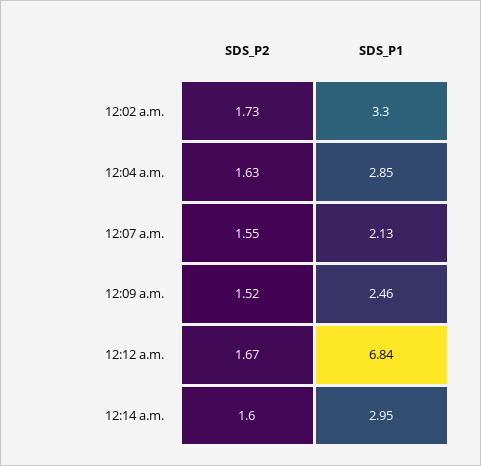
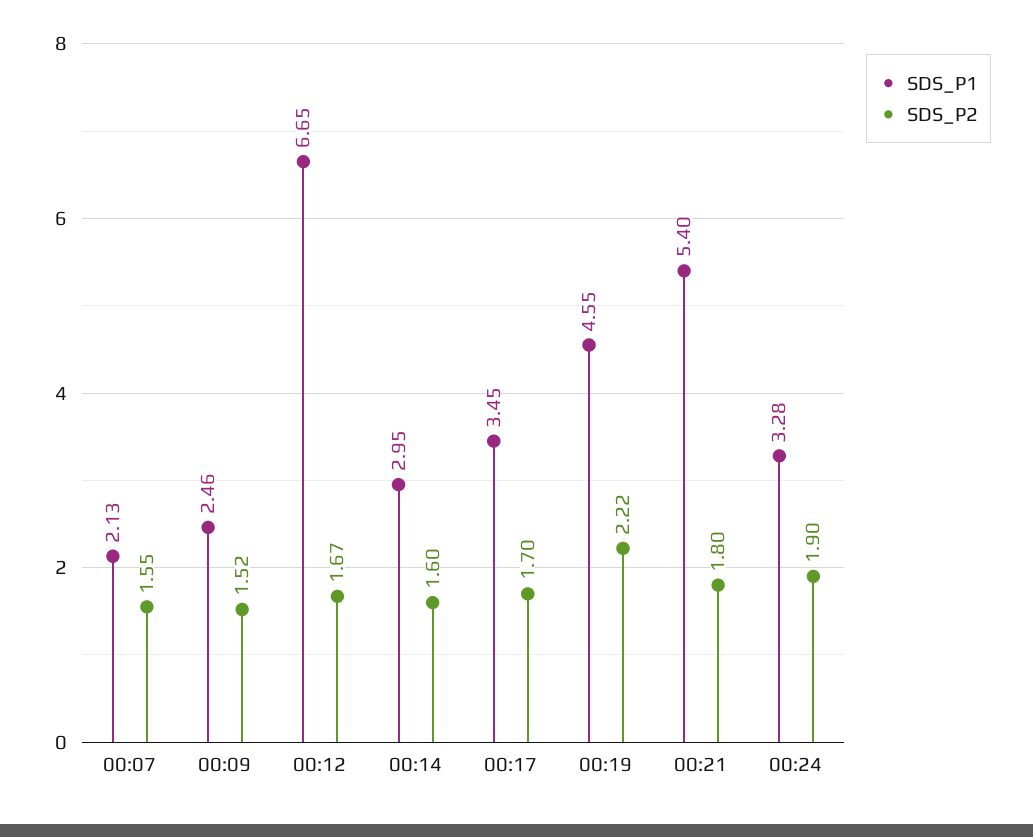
SDS_P2, 12:02 a.m.: 1.73 -> none
SDS_P1, 12:02 a.m.: 3.3 -> none
SDS_P2, 12:04 a.m.: 1.63 -> none
SDS_P1, 12:04 a.m.: 2.85 -> none
SDS_P1, 12:12 a.m.: 6.84 -> 6.65
SDS_P1, 00:17: none -> 3.45
SDS_P2, 00:17: none -> 1.7
SDS_P1, 00:19: none -> 4.55
SDS_P2, 00:19: none -> 2.22
SDS_P1, 00:21: none -> 5.4
SDS_P2, 00:21: none -> 1.8
SDS_P1, 00:24: none -> 3.28
SDS_P2, 00:24: none -> 1.9

